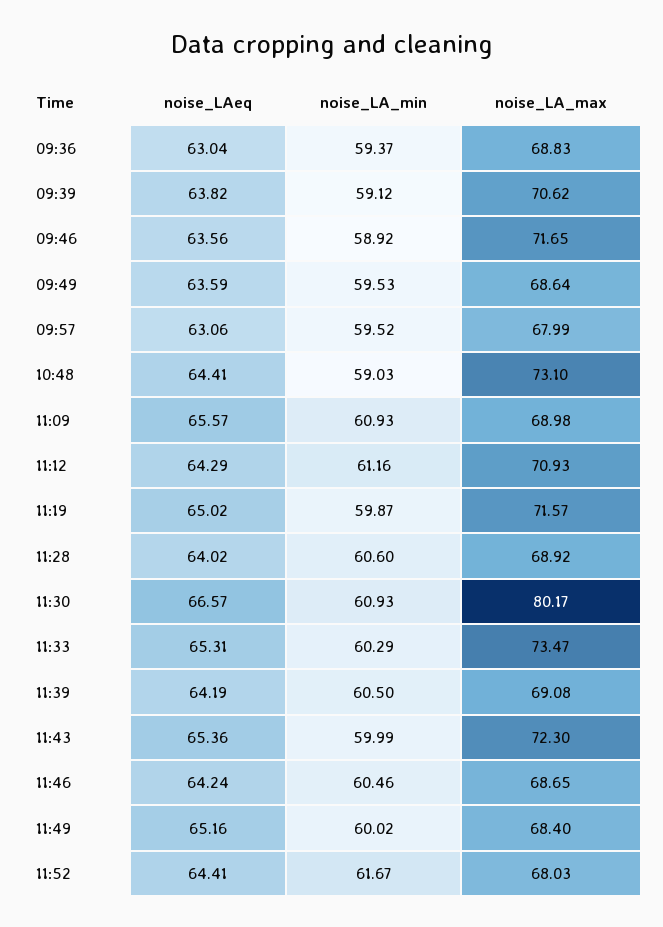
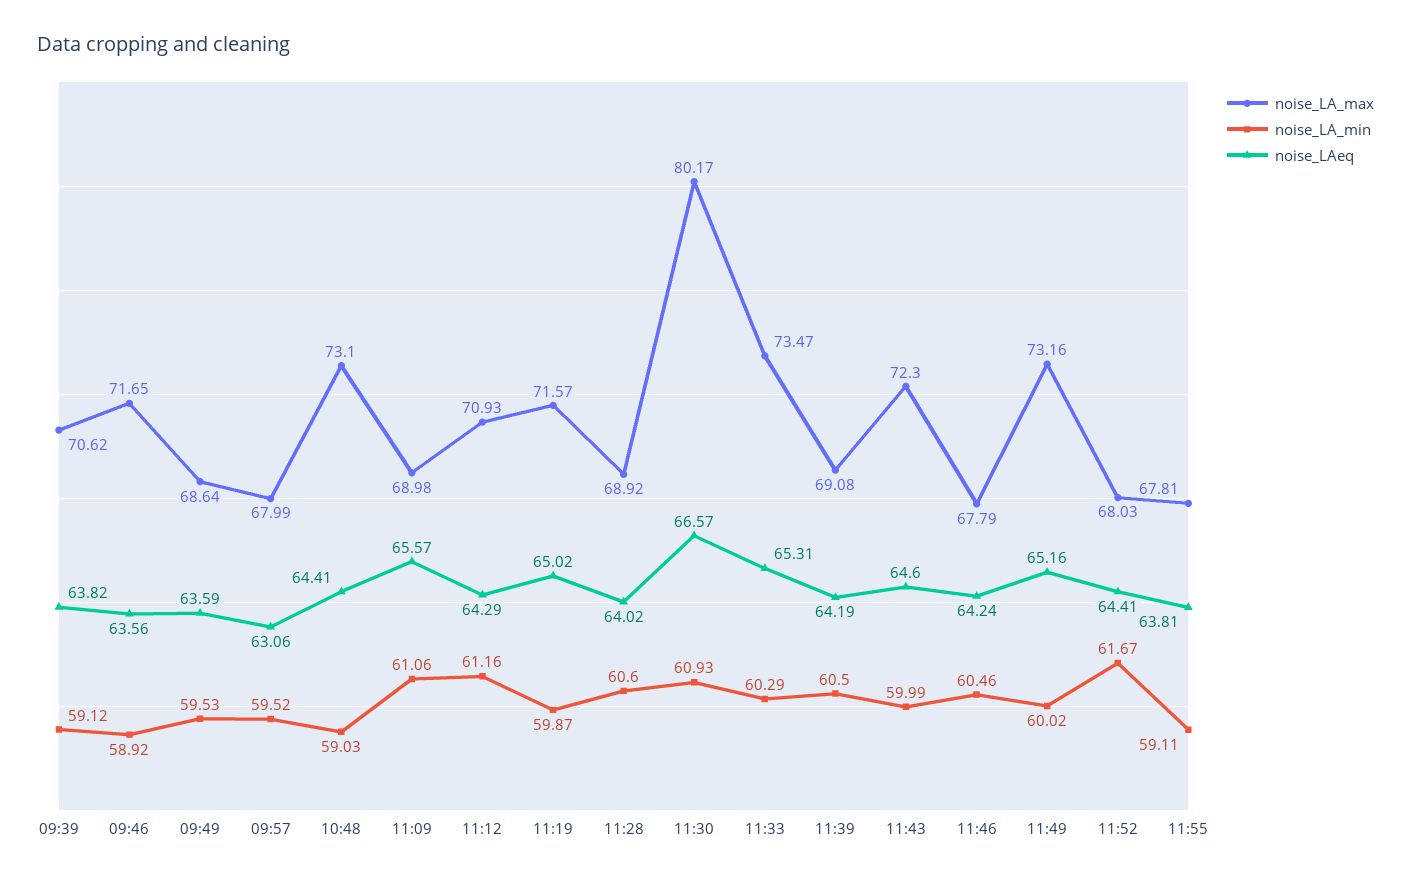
noise_LAeq, 09:36: 63.04 -> none
noise_LA_min, 09:36: 59.37 -> none
noise_LA_max, 09:36: 68.83 -> none
noise_LA_min, 11:09: 60.93 -> 61.06
noise_LAeq, 11:43: 65.36 -> 64.6
noise_LA_max, 11:46: 68.65 -> 67.79
noise_LA_max, 11:49: 68.4 -> 73.16
noise_LA_max, 11:55: none -> 67.81
noise_LA_min, 11:55: none -> 59.11
noise_LAeq, 11:55: none -> 63.81

